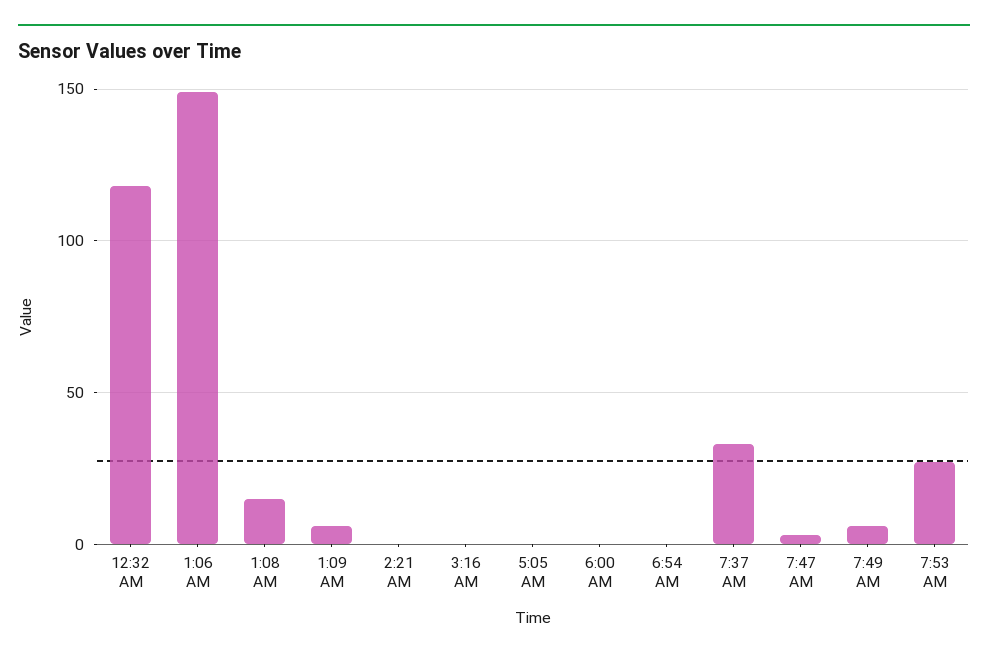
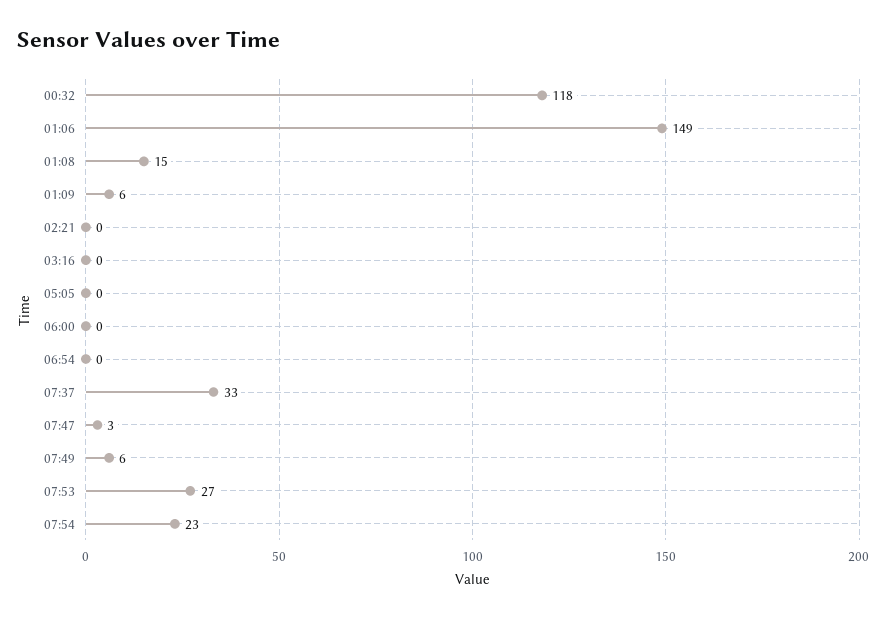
07:54: none -> 23

